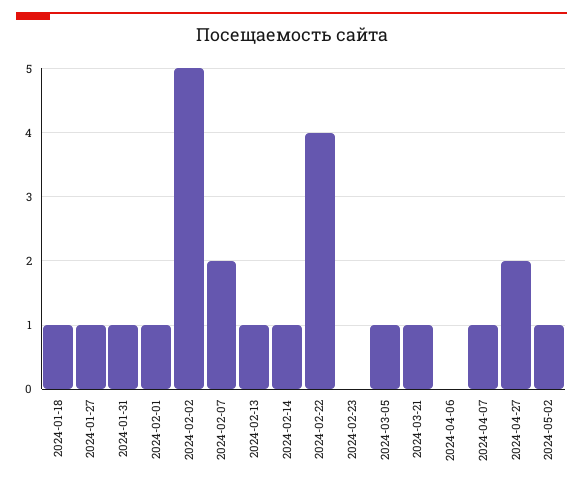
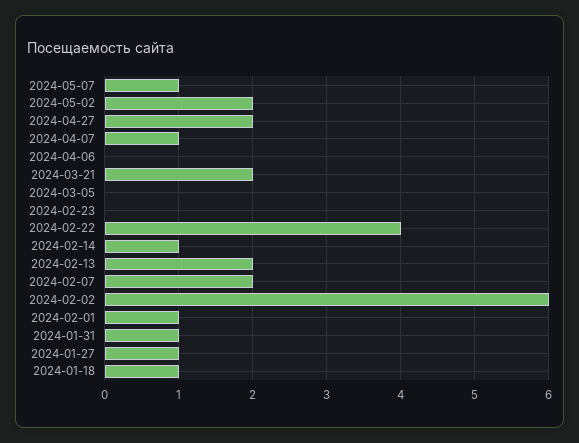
2024-02-02: 5 -> 6
2024-02-13: 1 -> 2
2024-03-05: 1 -> 0
2024-03-21: 1 -> 2
2024-05-02: 1 -> 2
2024-05-07: none -> 1

